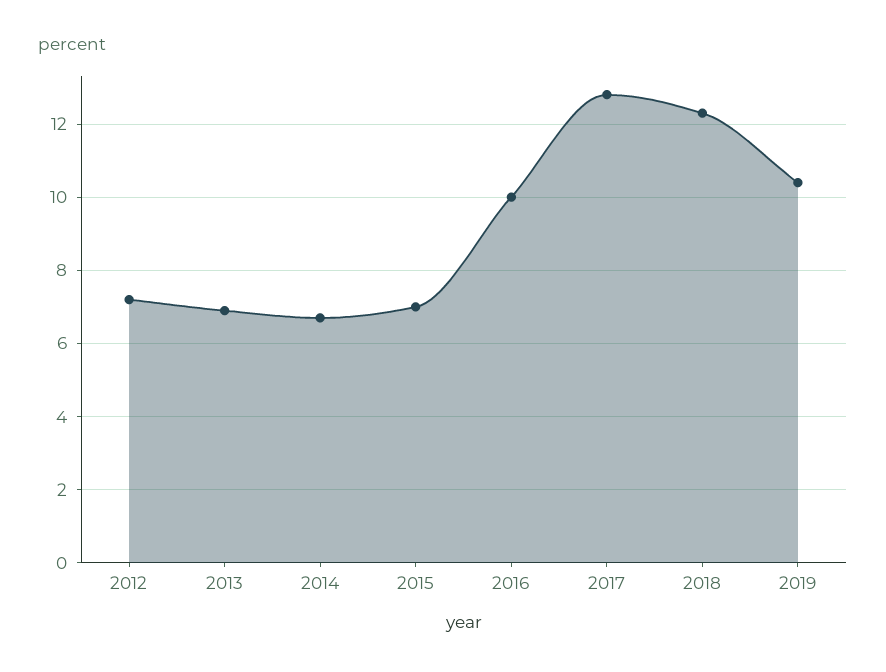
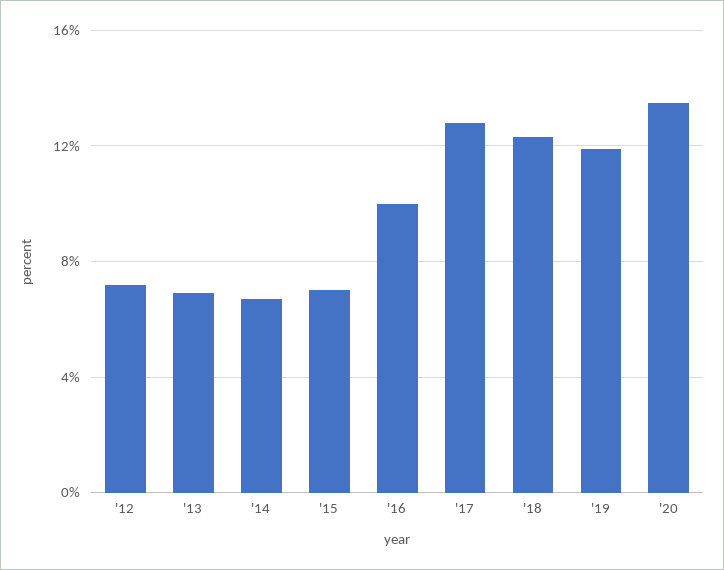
2019: 10.5 -> 12
'20: none -> 13.5

